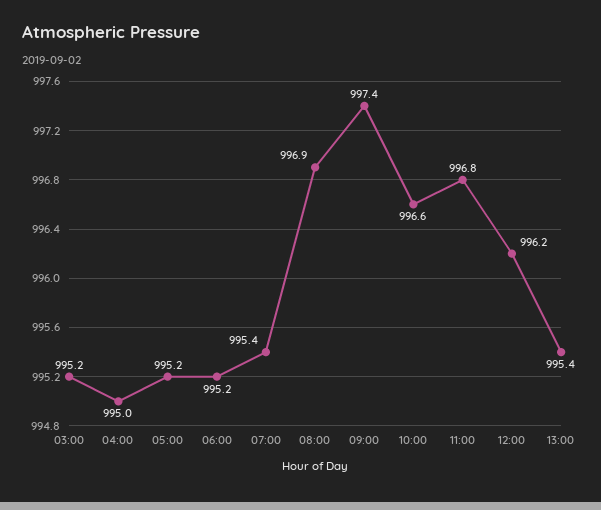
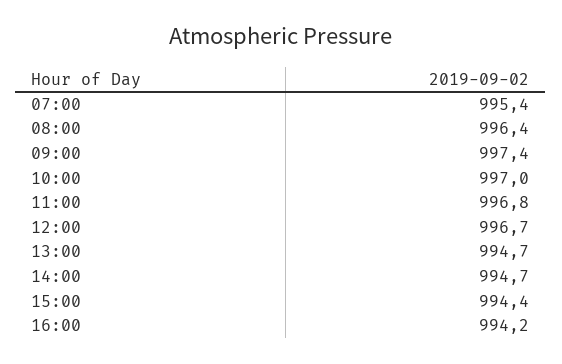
03:00: 995.2 -> none
04:00: 995 -> none
05:00: 995.2 -> none
06:00: 995.2 -> none
08:00: 996.9 -> 996.4
10:00: 996.6 -> 997
12:00: 996.2 -> 996.7
13:00: 995.4 -> 994.7
14:00: none -> 994.7
15:00: none -> 994.4
16:00: none -> 994.2

